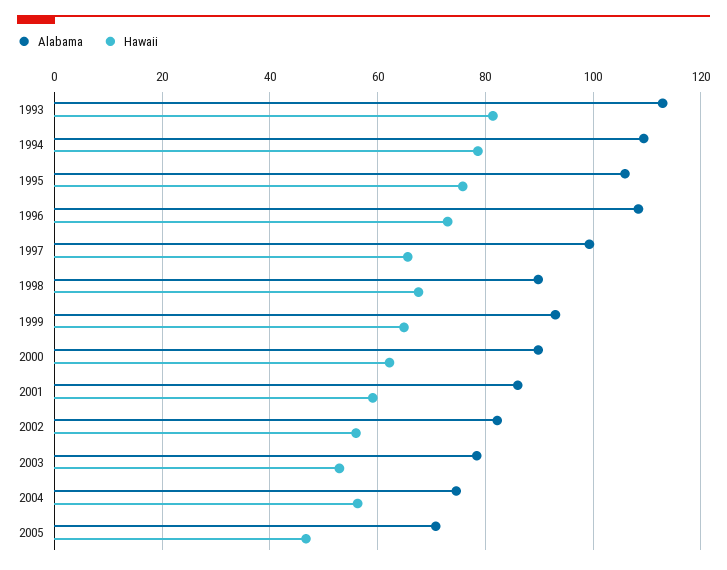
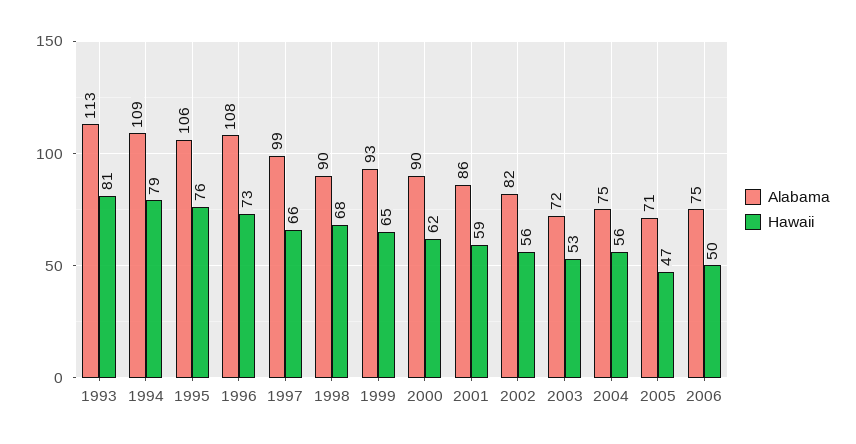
Alabama, 2003: 78 -> 72
Alabama, 2006: none -> 75
Hawaii, 2006: none -> 50

